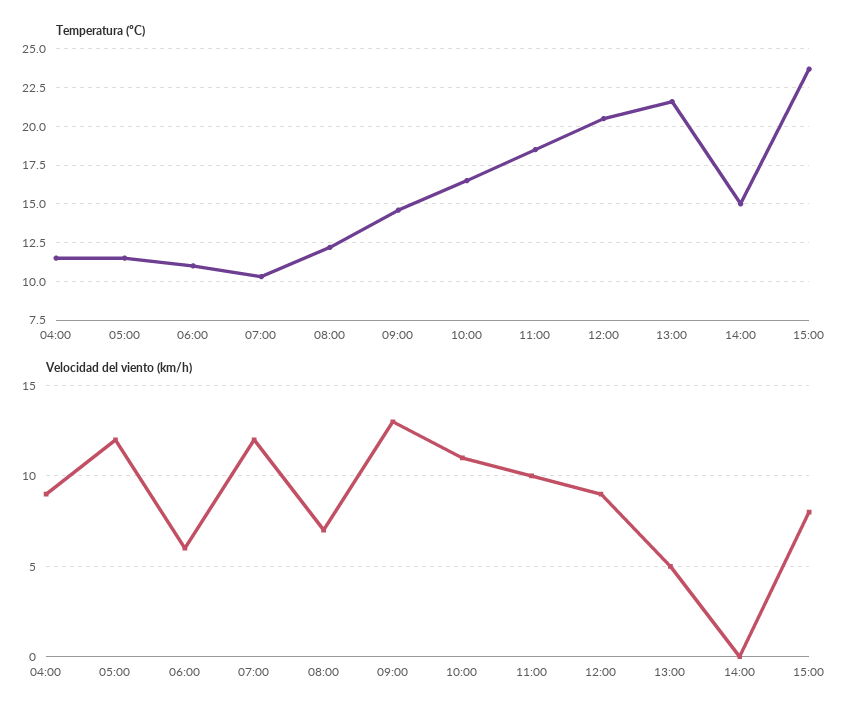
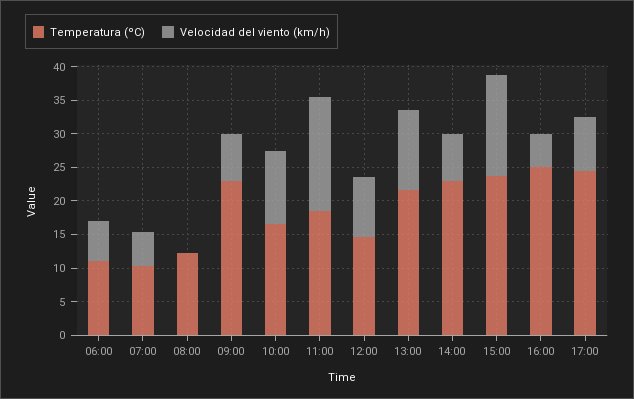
Temperatura (ºC), 04:00: 11.5 -> none
Temperatura (ºC), 05:00: 11.5 -> none
Temperatura (ºC), 09:00: 14.5 -> 22.5
Temperatura (ºC), 12:00: 20.5 -> 15
Temperatura (ºC), 14:00: 15 -> 22.5
Velocidad del viento (km/h), 04:00: 9 -> none
Velocidad del viento (km/h), 05:00: 12 -> none
Velocidad del viento (km/h), 07:00: 12 -> 5
Velocidad del viento (km/h), 08:00: 7 -> 0
Velocidad del viento (km/h), 09:00: 13 -> 7.5
Velocidad del viento (km/h), 11:00: 10 -> 17.5
Velocidad del viento (km/h), 13:00: 5 -> 12.5
Velocidad del viento (km/h), 14:00: 0 -> 7.5
Velocidad del viento (km/h), 15:00: 8 -> 15
Temperatura (ºC), 16:00: none -> 25
Velocidad del viento (km/h), 16:00: none -> 5
Temperatura (ºC), 17:00: none -> 25
Velocidad del viento (km/h), 17:00: none -> 7.5

